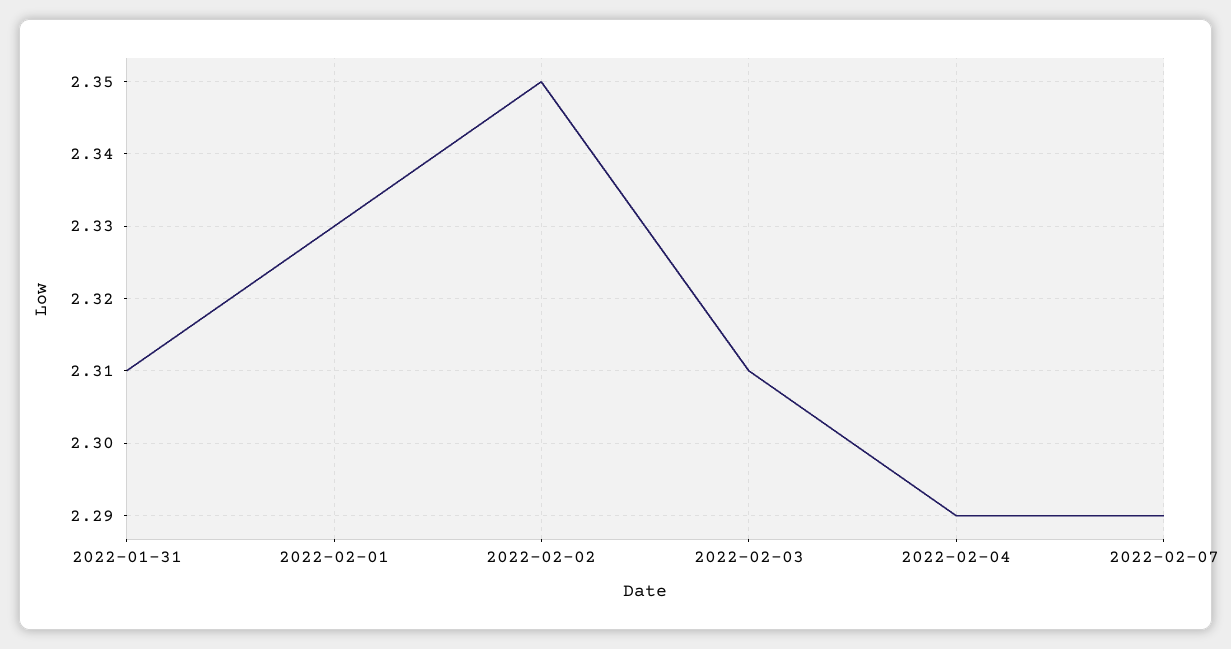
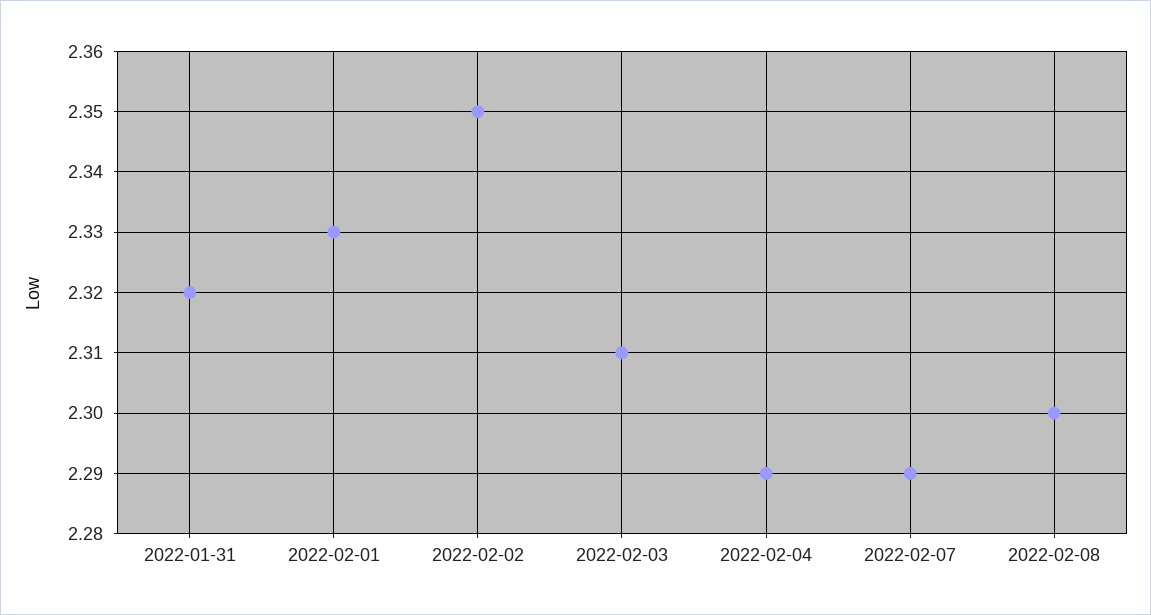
2022-01-31: 2.31 -> 2.32
2022-02-08: none -> 2.3

